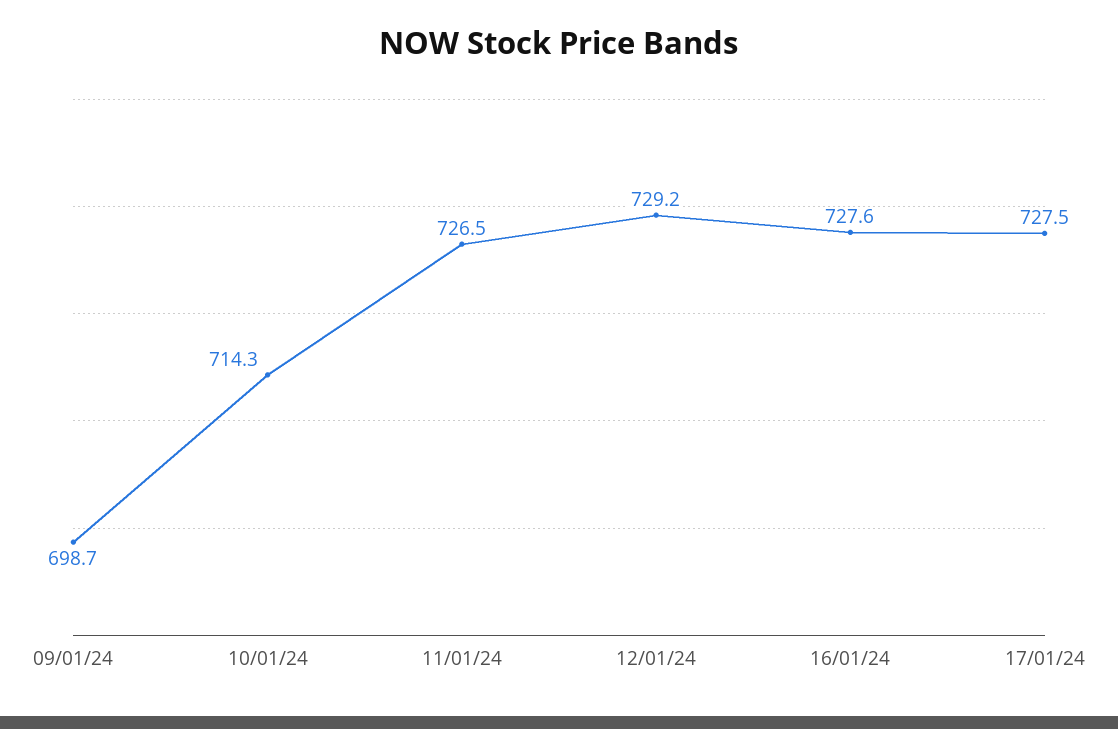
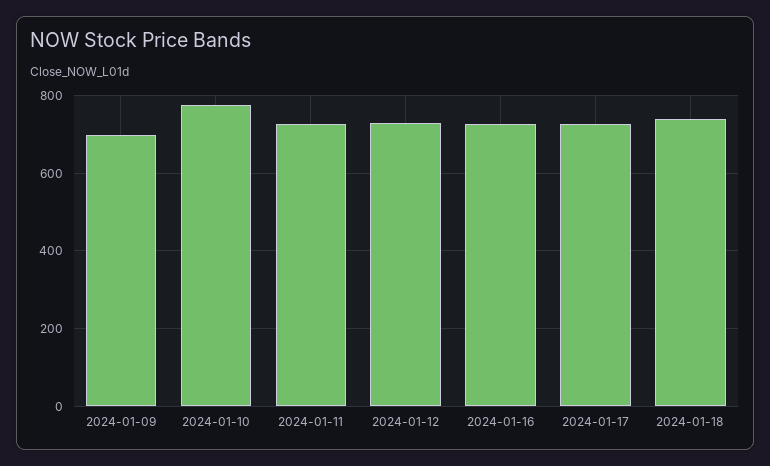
10/01/24: 714.3 -> 780
2024-01-18: none -> 740

